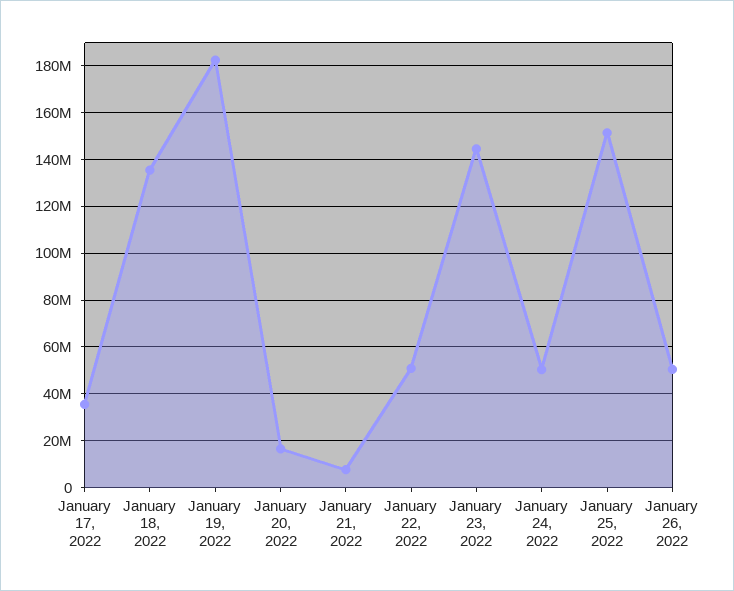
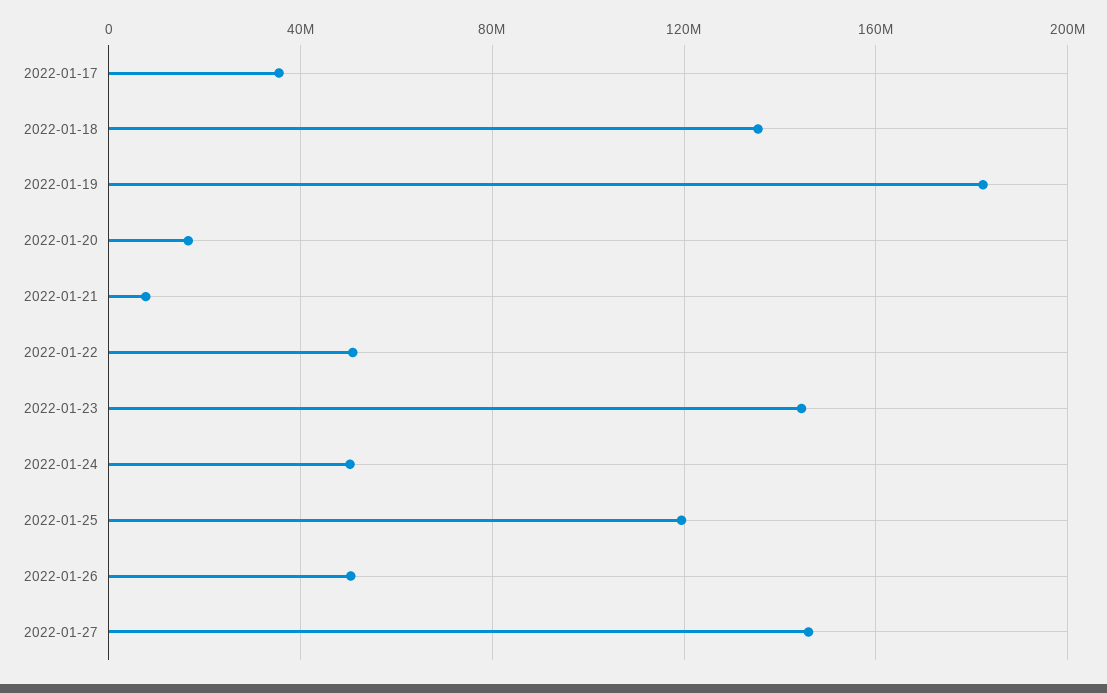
January 25, 2022: 150000000 -> 120000000
2022-01-27: none -> 145000000

